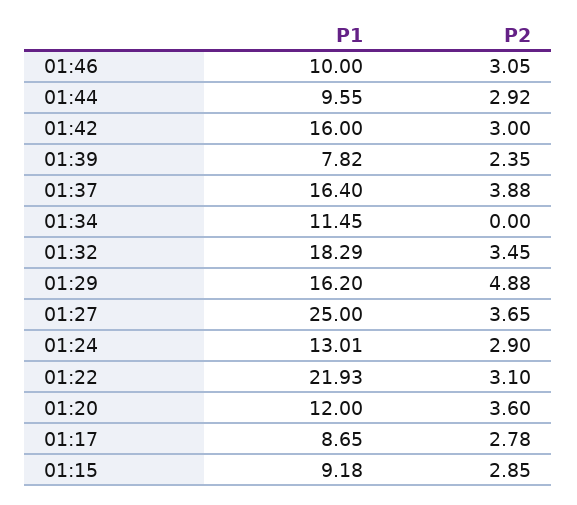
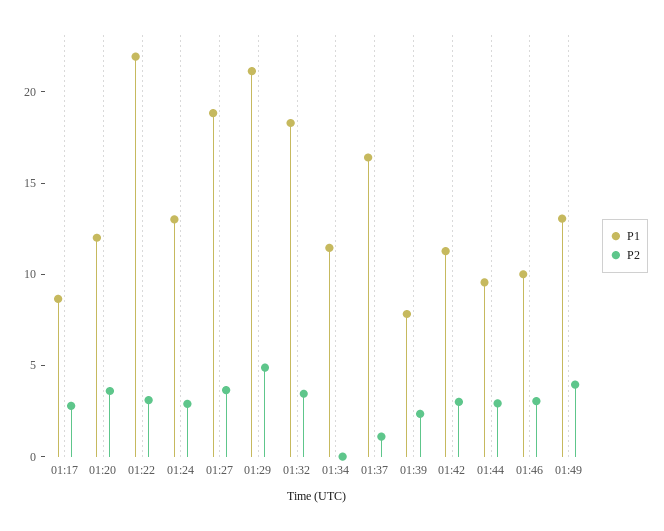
P1, 01:42: 16 -> 11
P2, 01:37: 3.88 -> 1
P1, 01:29: 16.2 -> 21
P1, 01:27: 25 -> 19
P1, 01:15: 9.18 -> none
P2, 01:15: 2.85 -> none
P1, 01:49: none -> 13
P2, 01:49: none -> 4

